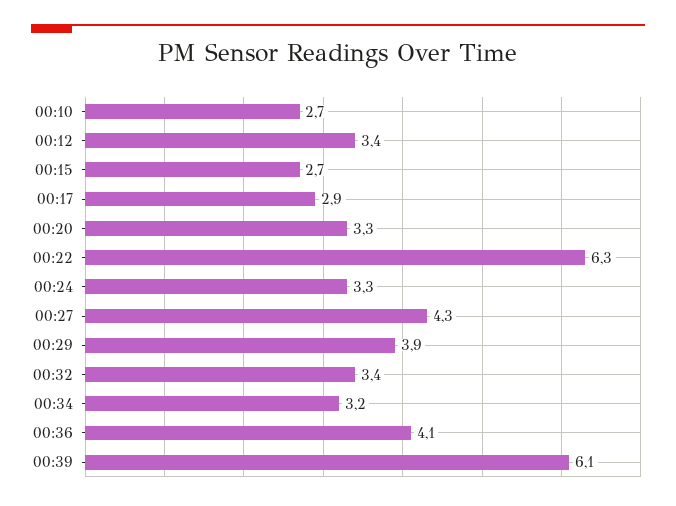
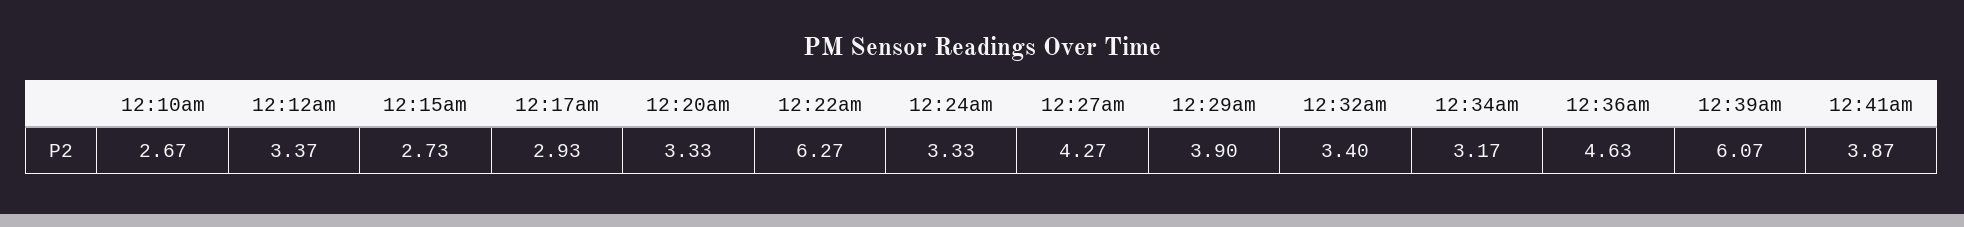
00:36: 4.1 -> 4.63
12:41am: none -> 3.87

